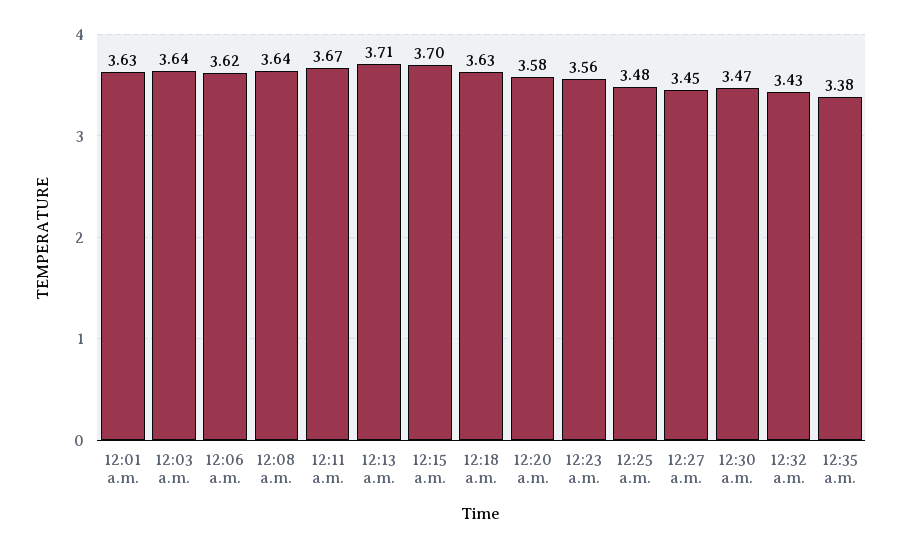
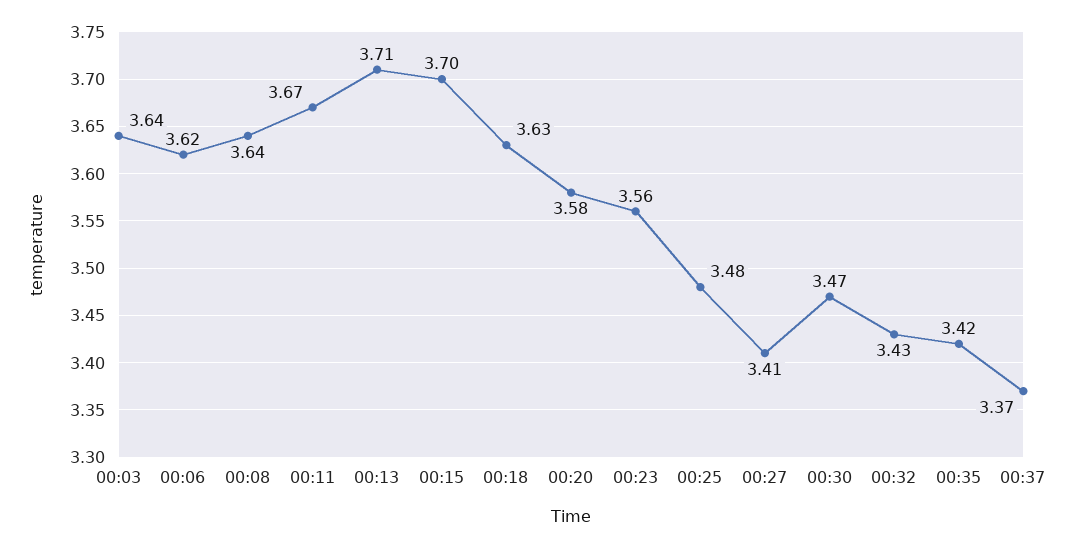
12:01 a.m.: 3.63 -> none
12:27 a.m.: 3.45 -> 3.41
12:35 a.m.: 3.38 -> 3.42
00:37: none -> 3.37

